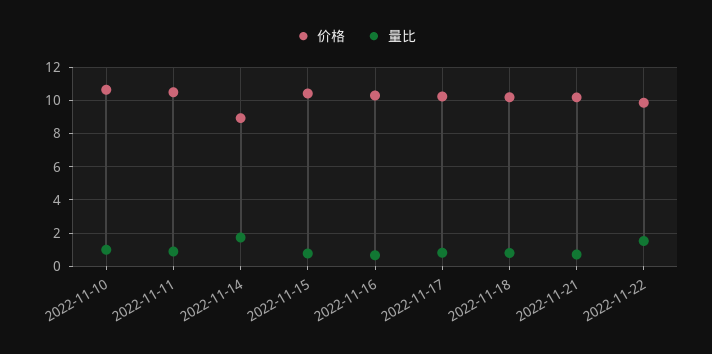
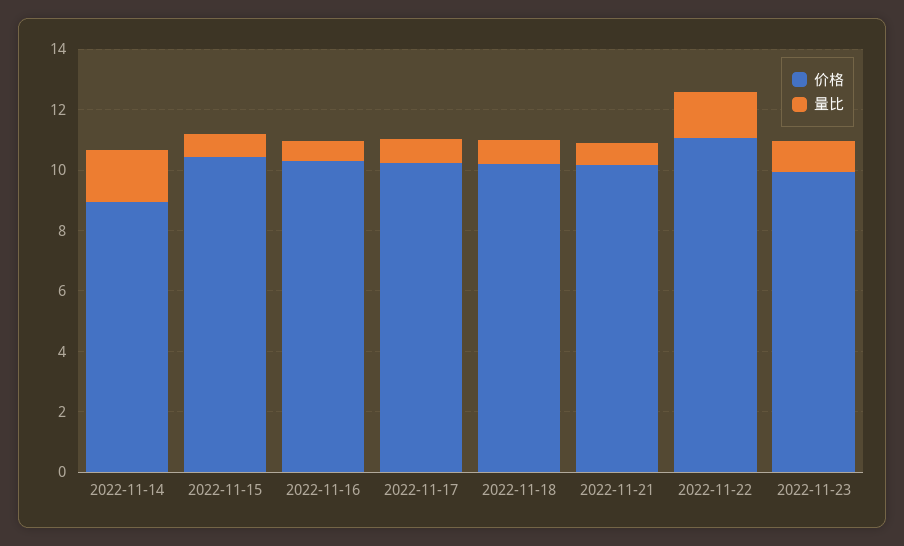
价格, 2022-11-10: 10.5 -> none
量比, 2022-11-10: 1 -> none
价格, 2022-11-11: 10.5 -> none
量比, 2022-11-11: 1 -> none
价格, 2022-11-22: 10 -> 11
价格, 2022-11-23: none -> 10
量比, 2022-11-23: none -> 1

